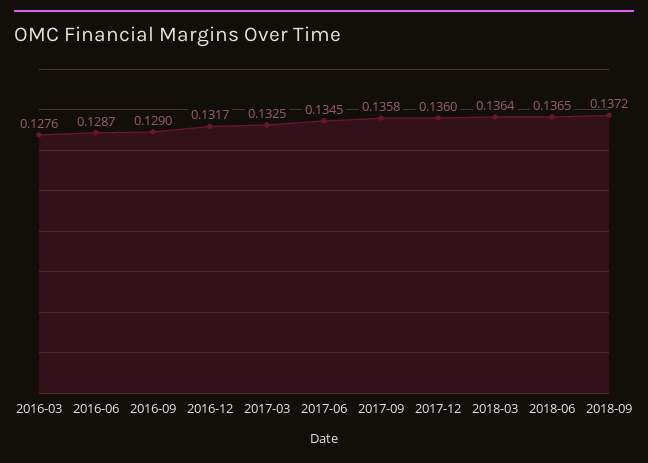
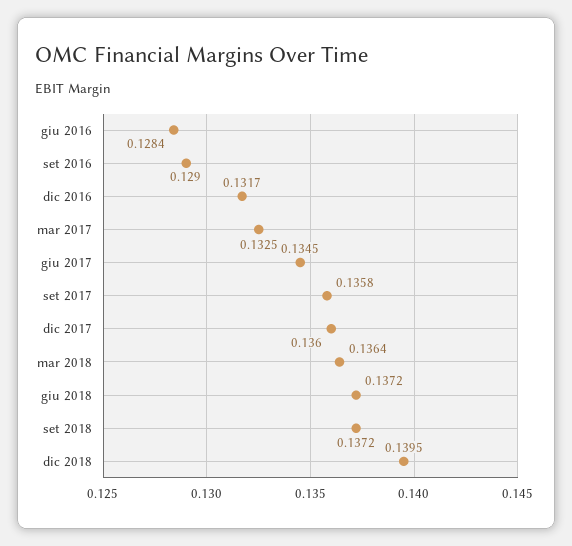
2016-03: 0.1276 -> none
2016-06: 0.1287 -> 0.1284
2018-06: 0.1365 -> 0.1372
dic 2018: none -> 0.1395

